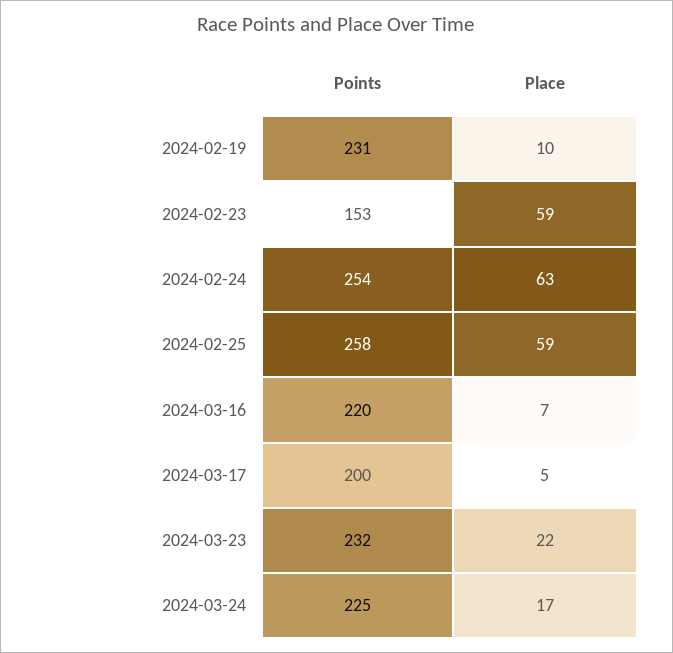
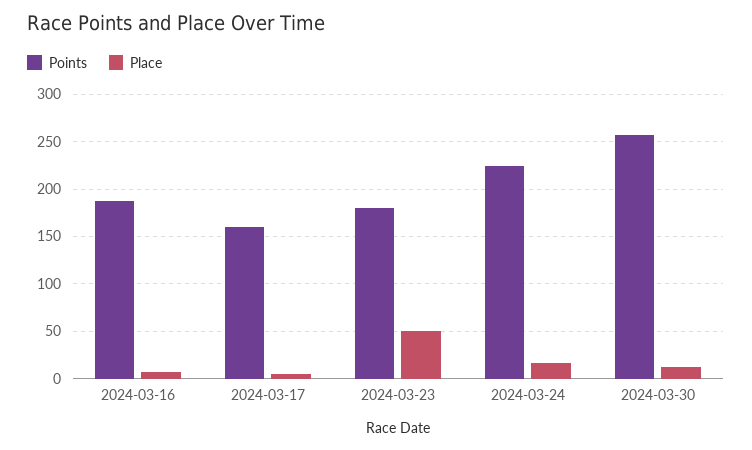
Points, 2024-02-19: 231 -> none
Place, 2024-02-19: 10 -> none
Points, 2024-02-23: 153 -> none
Place, 2024-02-23: 59 -> none
Points, 2024-02-24: 254 -> none
Place, 2024-02-24: 63 -> none
Points, 2024-02-25: 258 -> none
Place, 2024-02-25: 59 -> none
Points, 2024-03-16: 220 -> 190
Points, 2024-03-17: 200 -> 160
Points, 2024-03-23: 232 -> 180
Place, 2024-03-23: 22 -> 50
Points, 2024-03-30: none -> 260
Place, 2024-03-30: none -> 10

